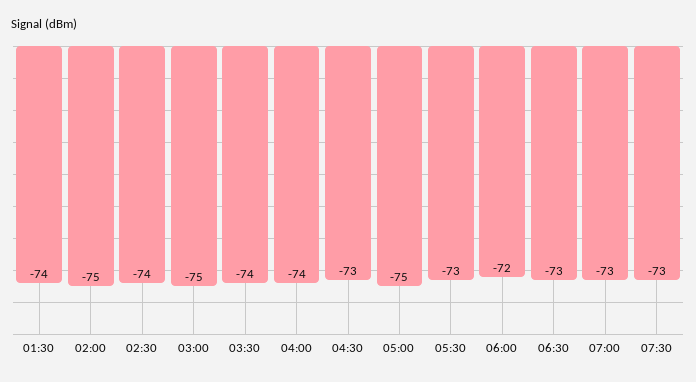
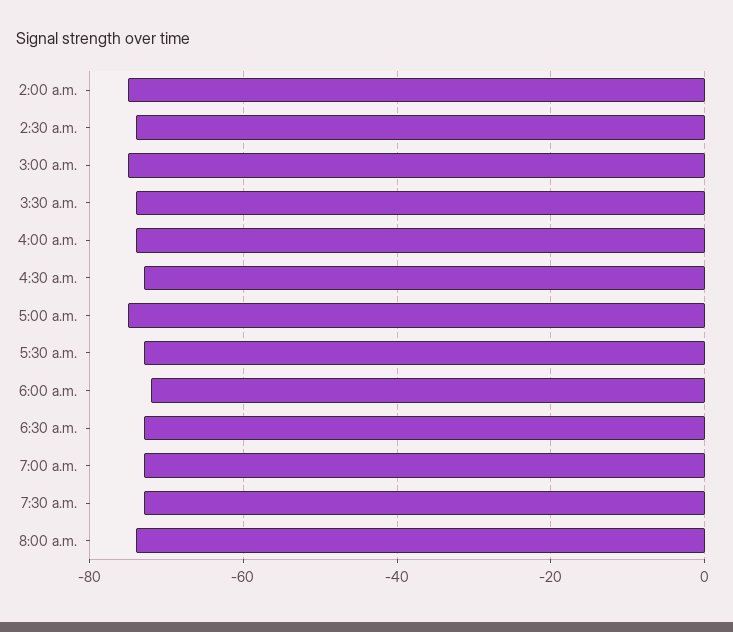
01:30: -74 -> none
8:00 a.m.: none -> -75

